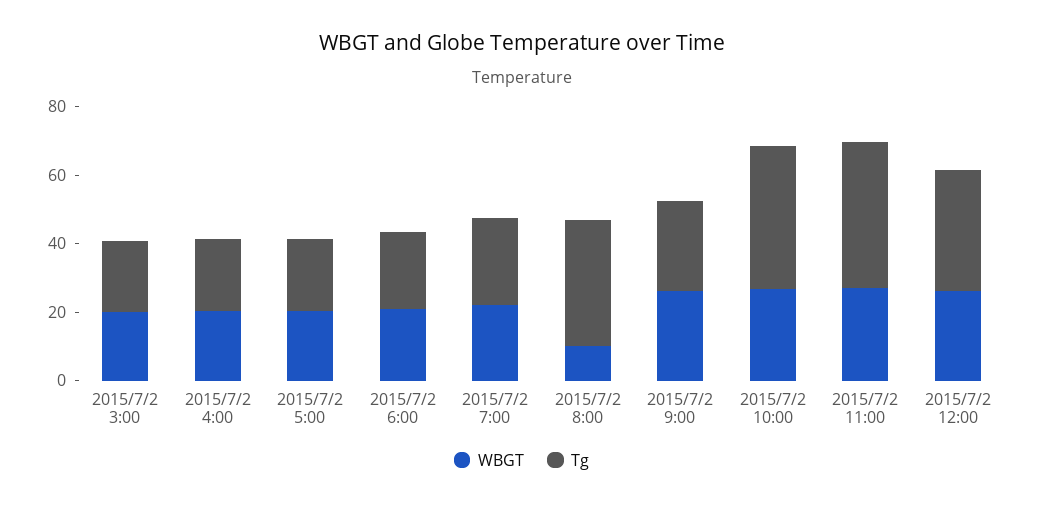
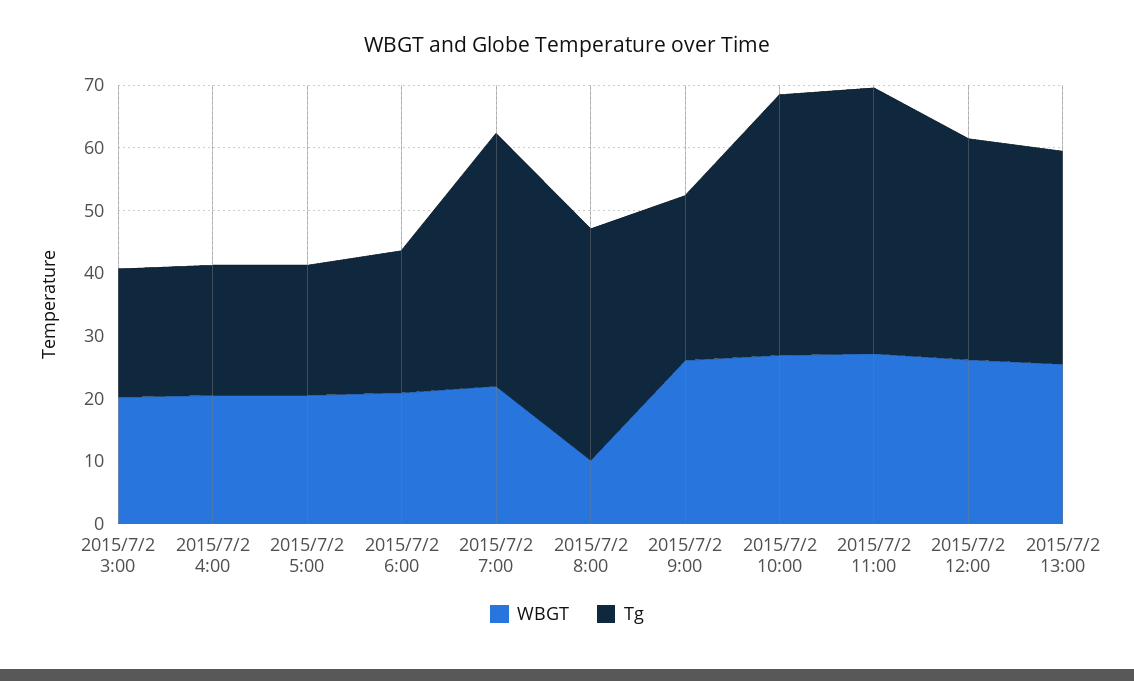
Tg, 2015/7/2 7:00: 25 -> 40
WBGT, 2015/7/2 13:00: none -> 26
Tg, 2015/7/2 13:00: none -> 34

